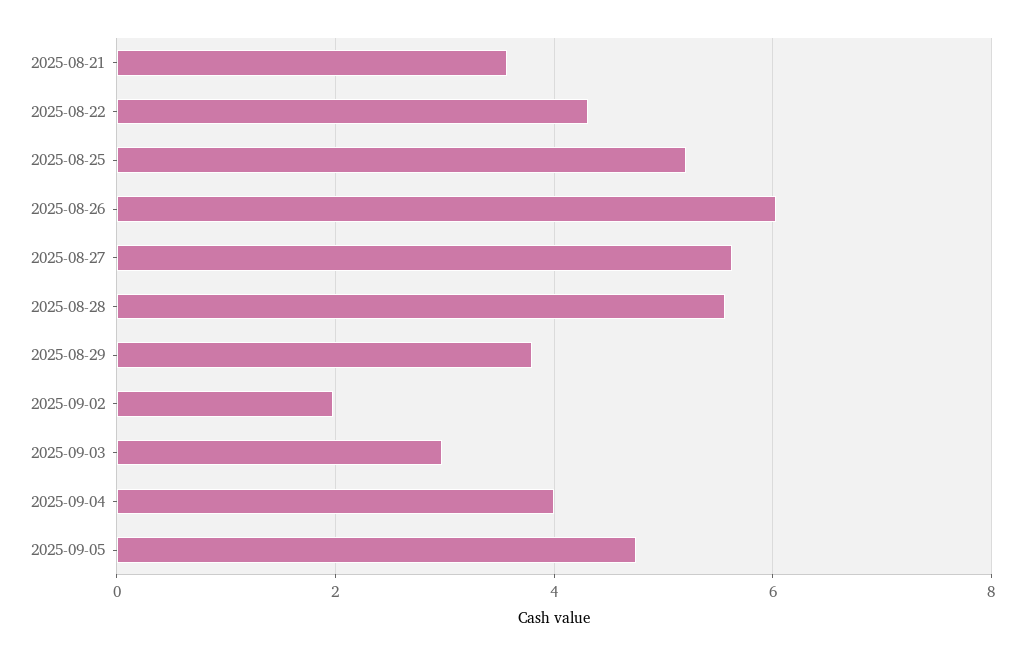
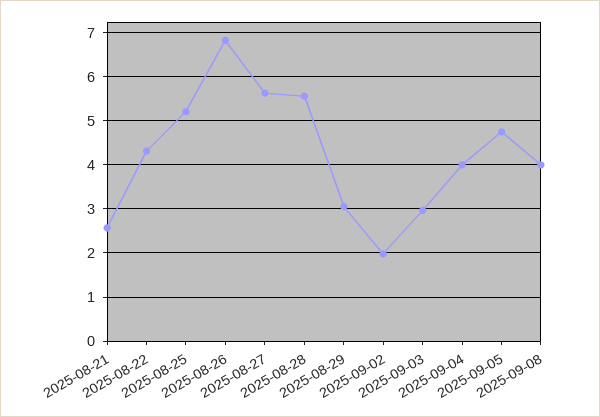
2025-08-21: 3.6 -> 2.6
2025-08-26: 6 -> 6.8
2025-08-29: 3.8 -> 3
2025-09-08: none -> 4

